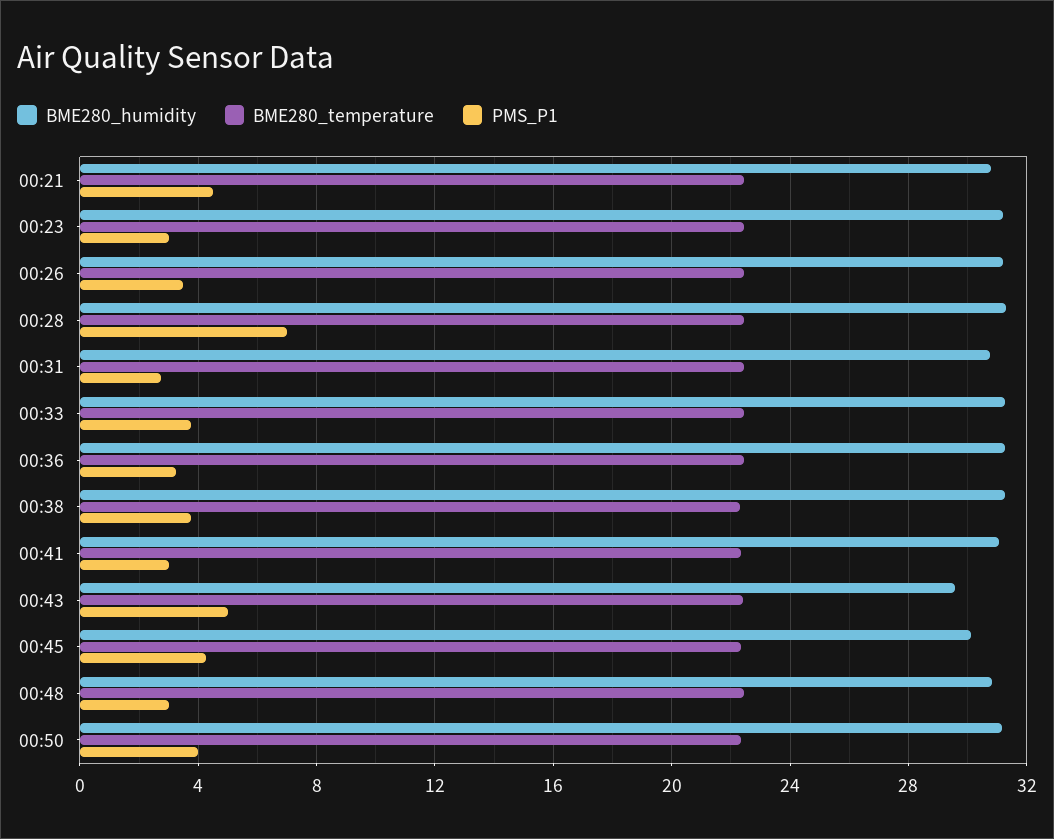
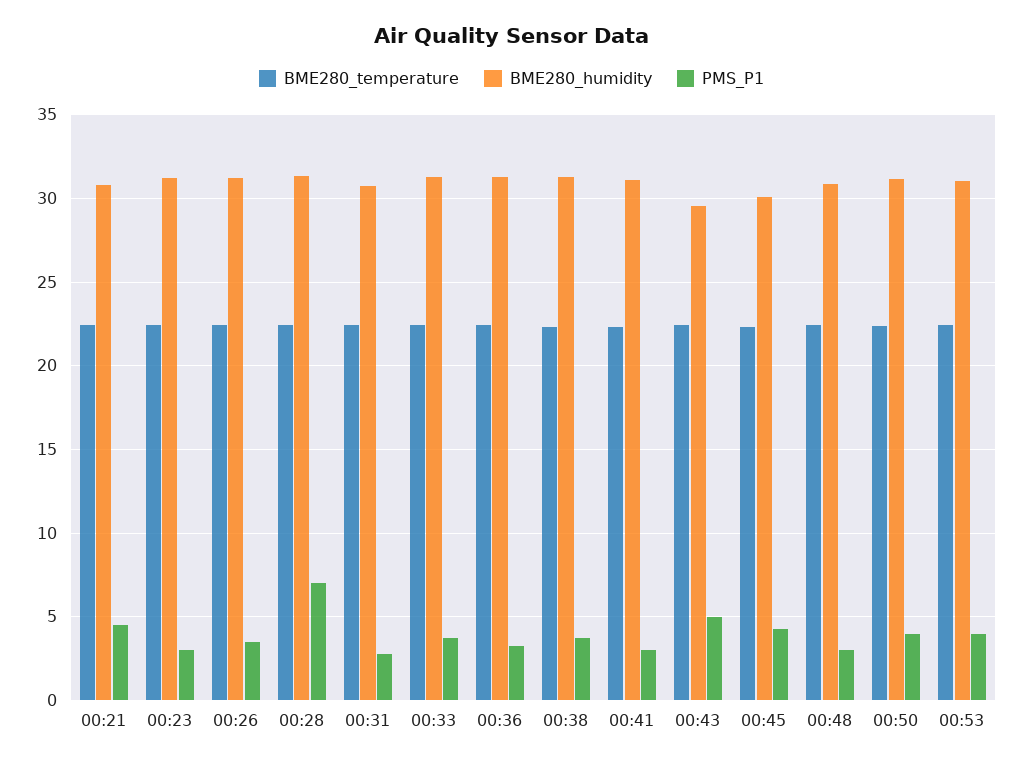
BME280_temperature, 00:53: none -> 22.5
BME280_humidity, 00:53: none -> 31
PMS_P1, 00:53: none -> 4

